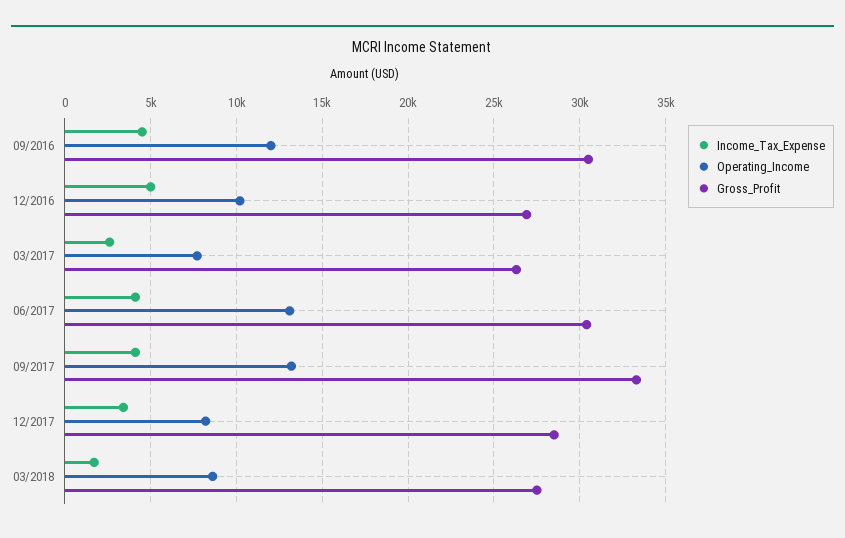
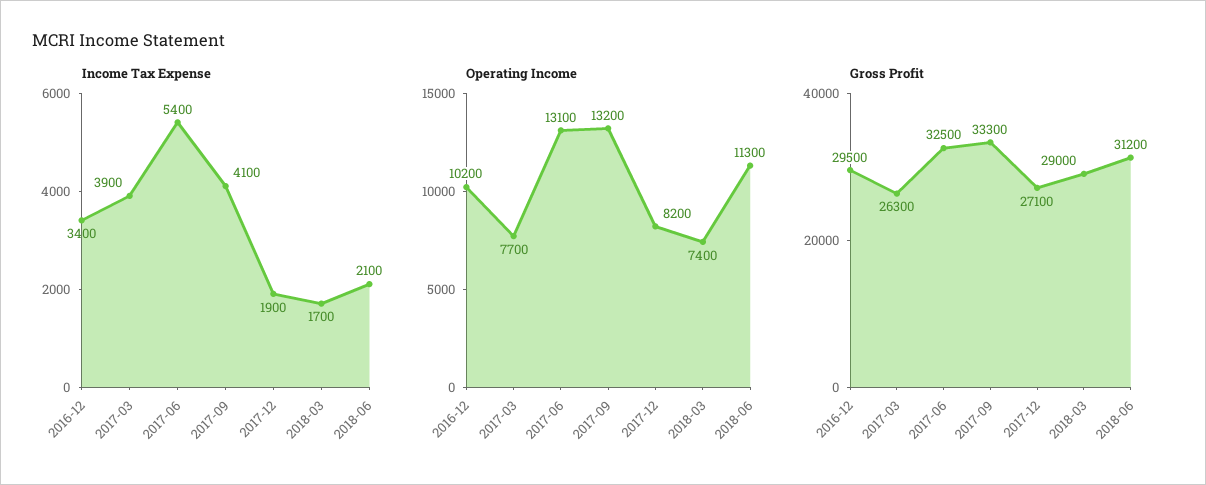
Income_Tax_Expense, 09/2016: 4500 -> none
Operating_Income, 09/2016: 12000 -> none
Gross_Profit, 09/2016: 30500 -> none
Income_Tax_Expense, 12/2016: 5000 -> 3400
Gross_Profit, 12/2016: 27000 -> 29500
Income_Tax_Expense, 03/2017: 2500 -> 3900
Income_Tax_Expense, 06/2017: 4000 -> 5400
Gross_Profit, 06/2017: 30500 -> 32500
Income_Tax_Expense, 12/2017: 3500 -> 1900
Gross_Profit, 12/2017: 28500 -> 27100
Operating_Income, 03/2018: 8500 -> 7400
Gross_Profit, 03/2018: 27500 -> 29000
Income_Tax_Expense, 2018-06: none -> 2100
Operating_Income, 2018-06: none -> 11300
Gross_Profit, 2018-06: none -> 31200

